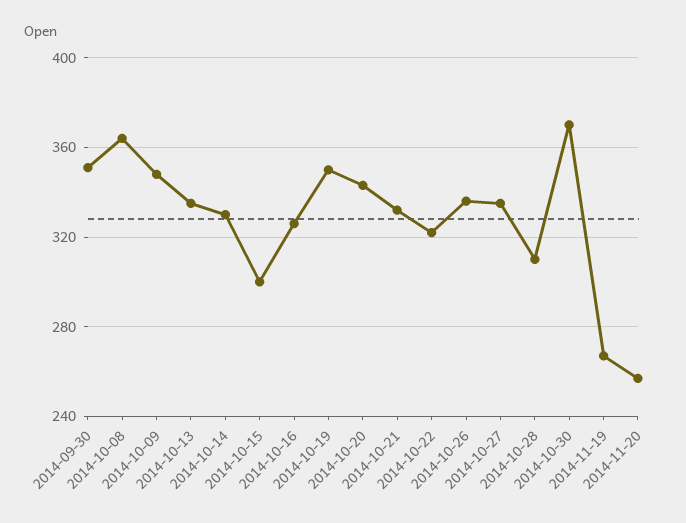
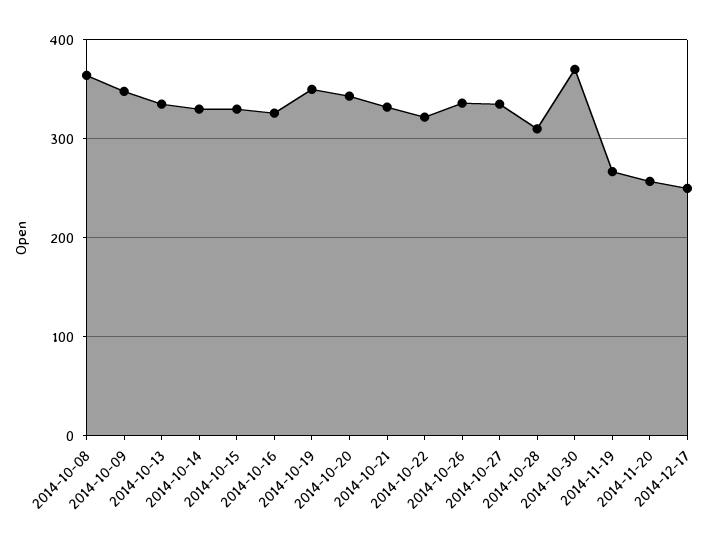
2014-09-30: 350 -> none
2014-10-15: 300 -> 330
2014-12-17: none -> 250

